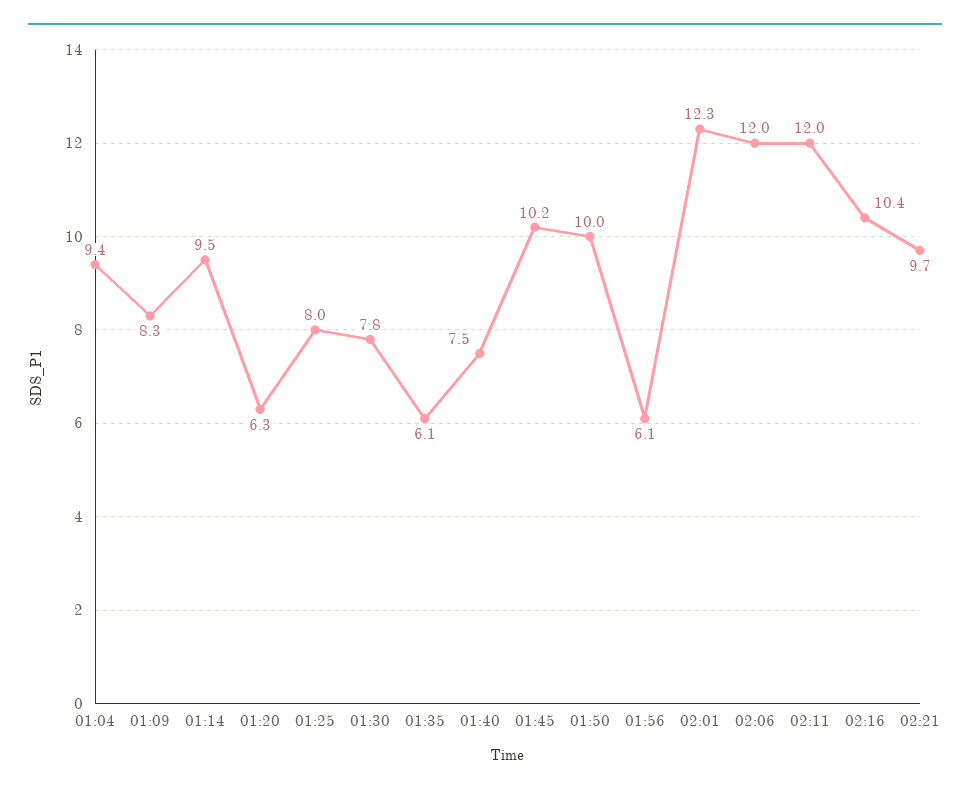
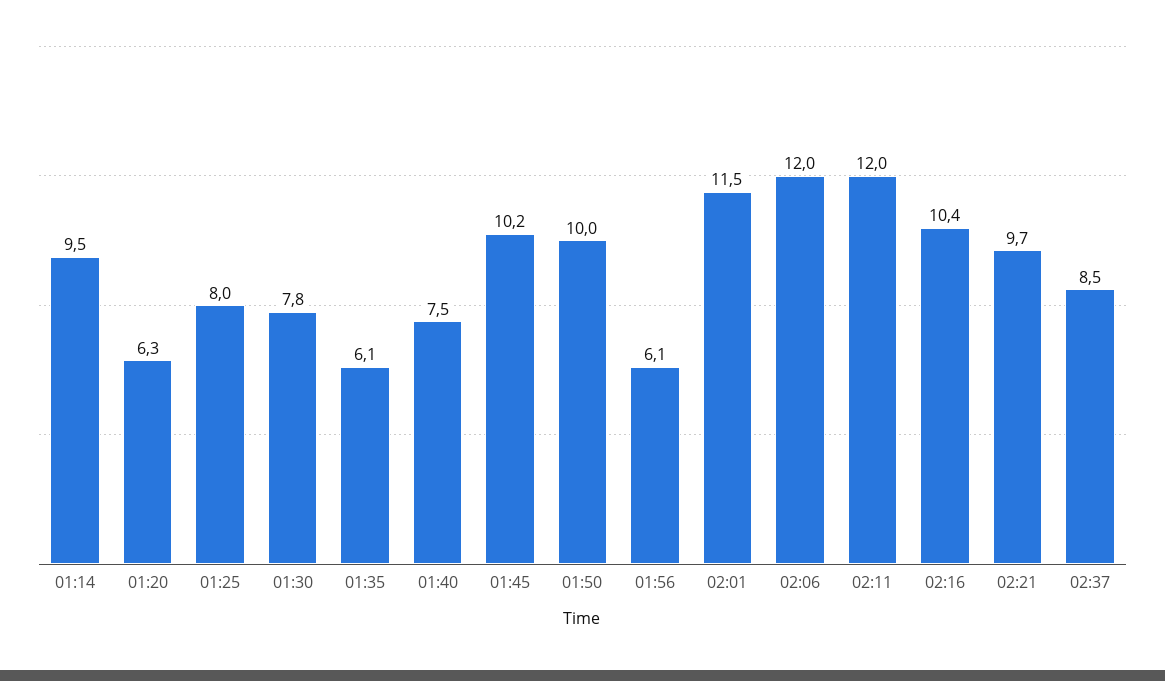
01:04: 9.4 -> none
01:09: 8.3 -> none
02:01: 12.3 -> 11.5
02:37: none -> 8.5

